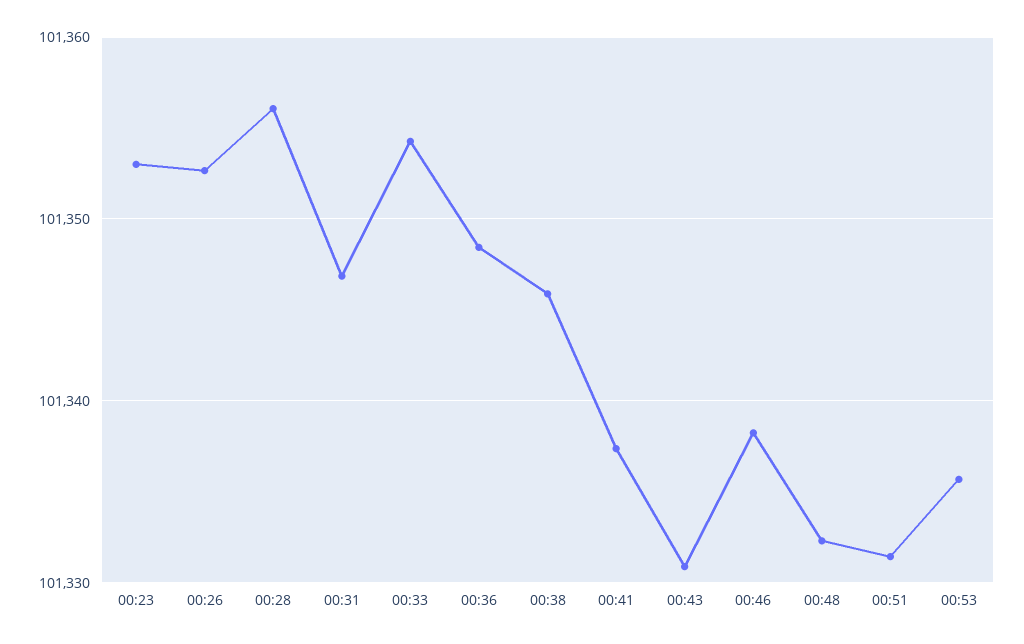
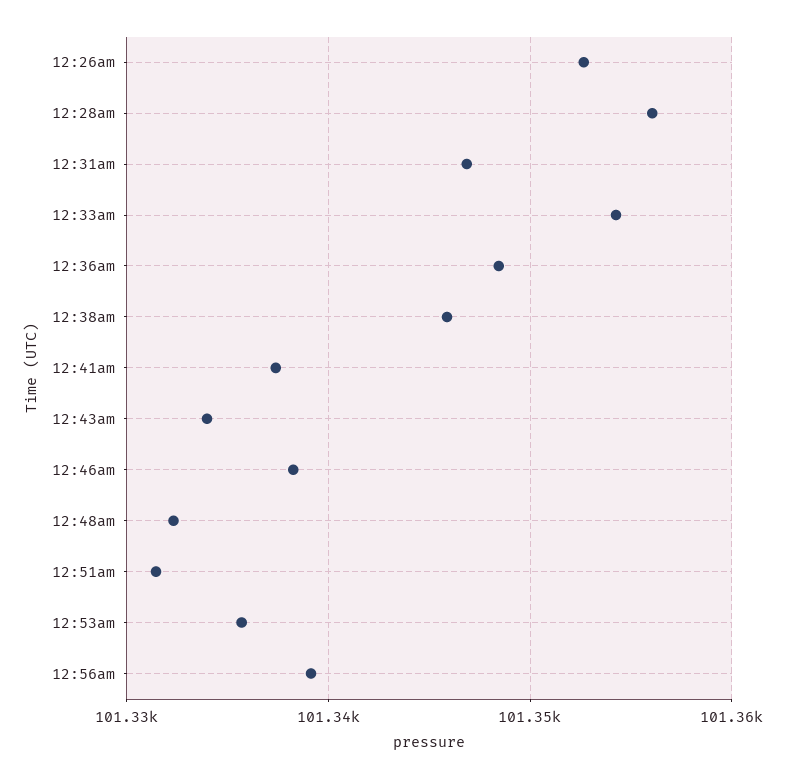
00:23: 101353 -> none
00:43: 101331 -> 101334
12:56am: none -> 101339

